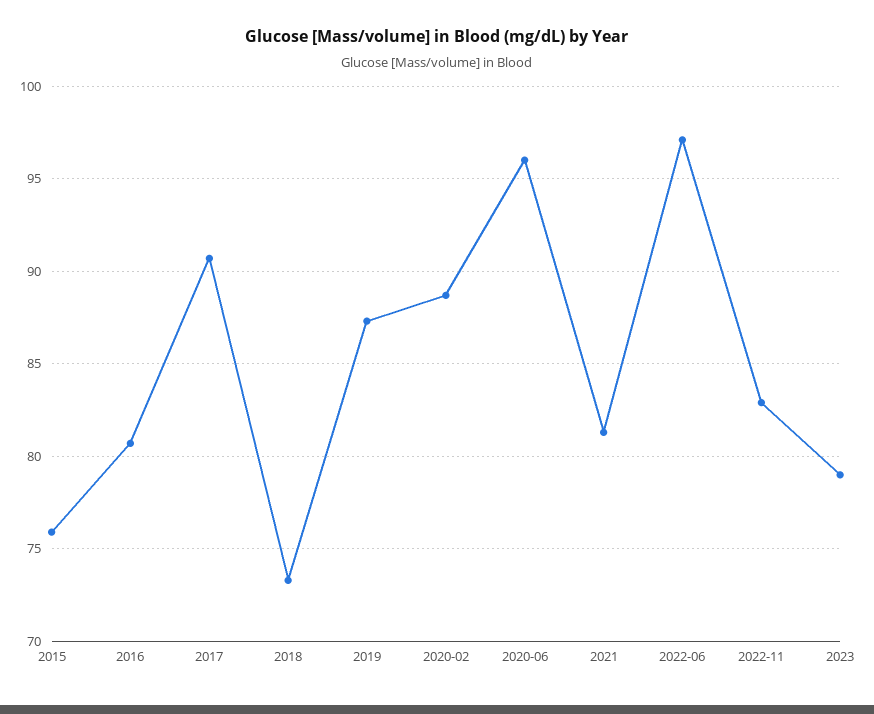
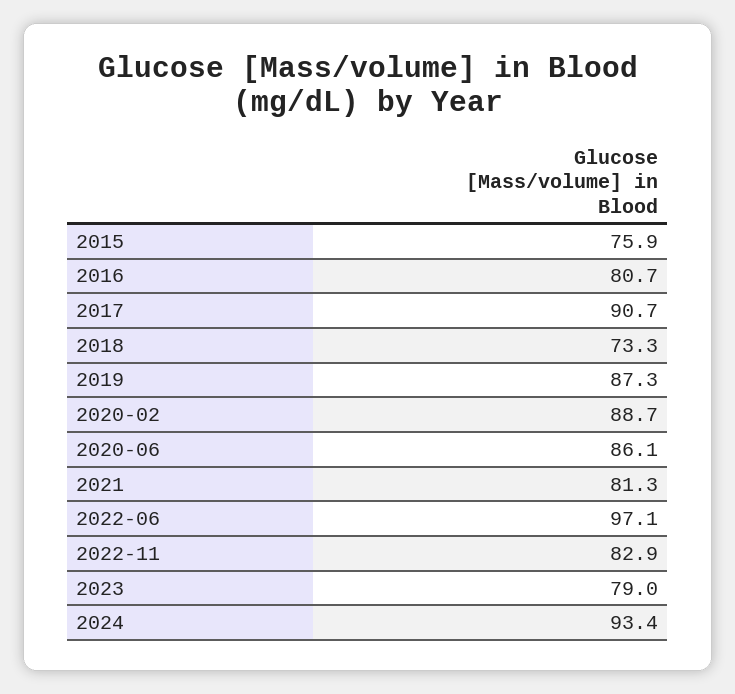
2020-06: 96 -> 86.1
2024: none -> 93.4

